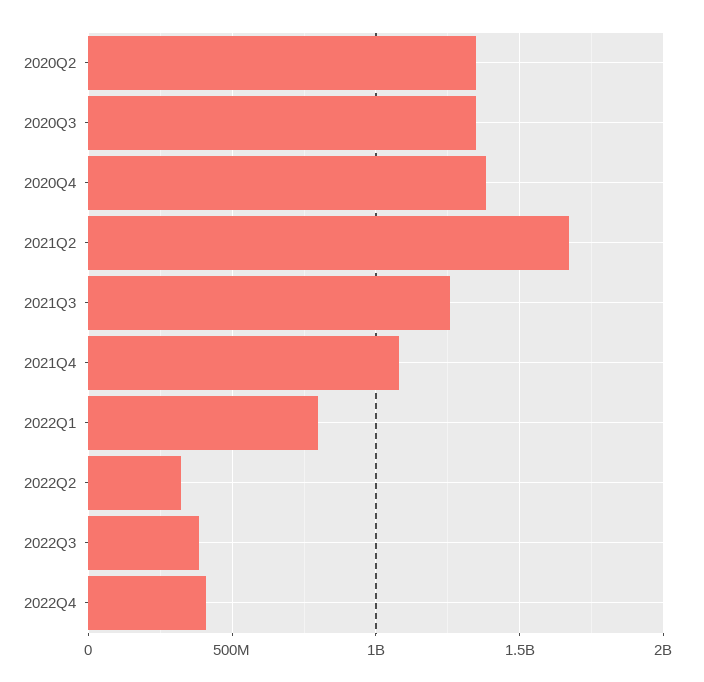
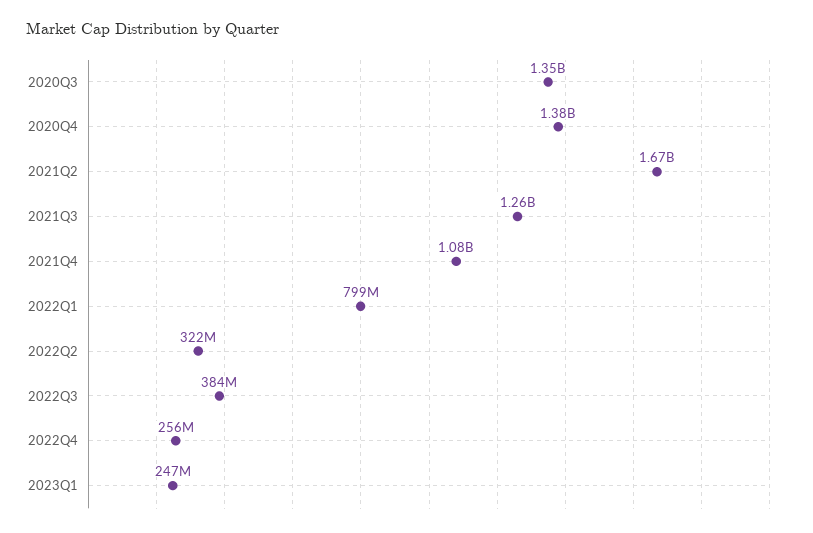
2020Q2: 1350000000 -> none
2022Q4: 400000000 -> 256000000
2023Q1: none -> 247000000

